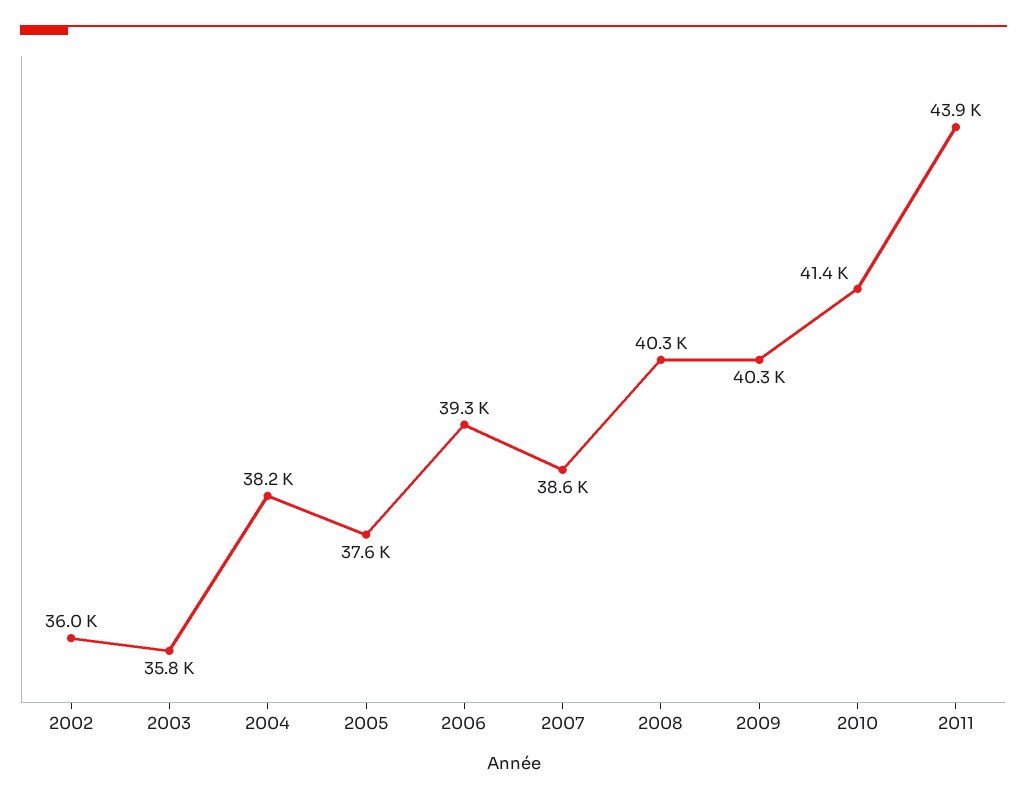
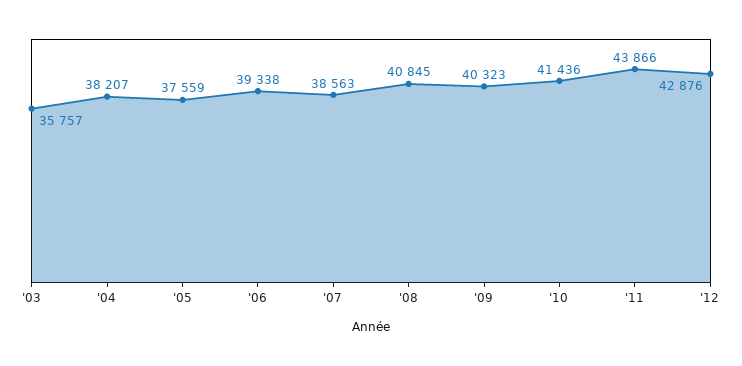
2002: 36000 -> none
2008: 40300 -> 40845
'12: none -> 42876

